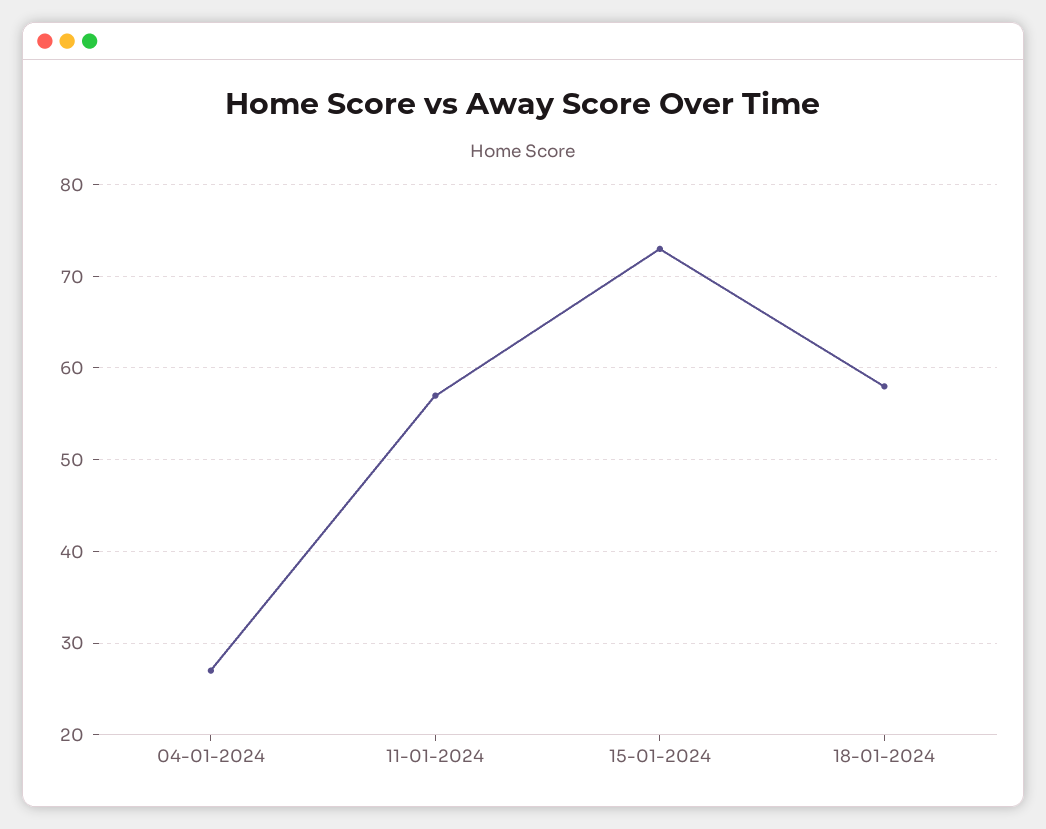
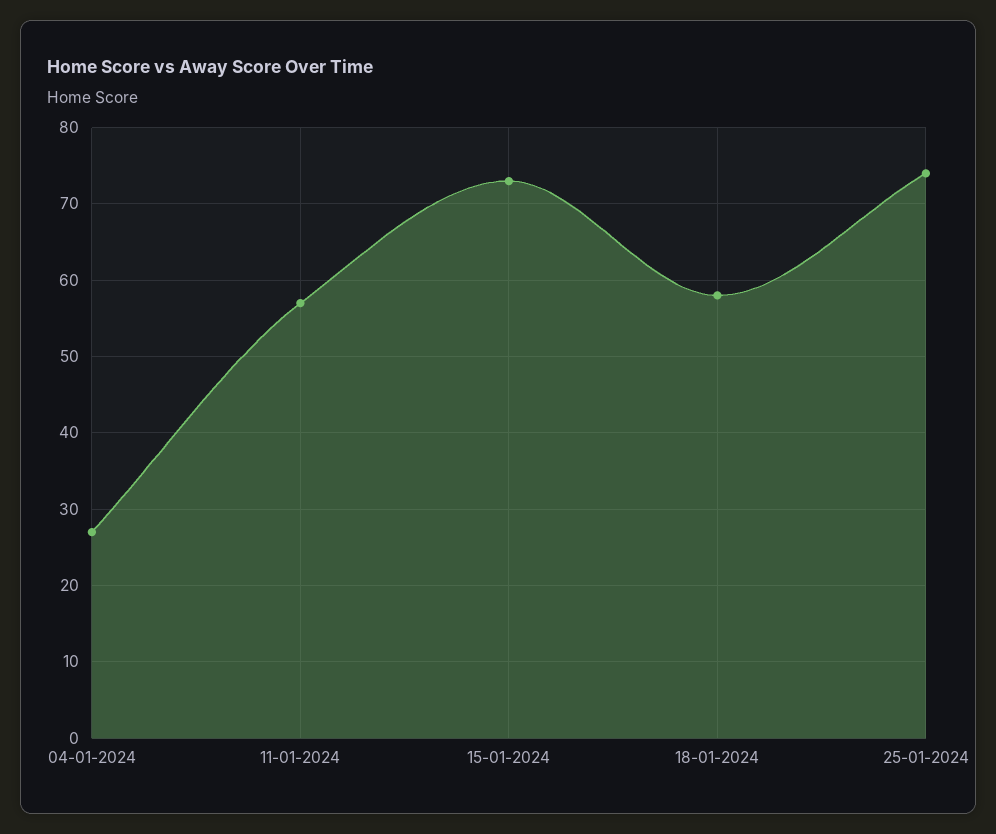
25-01-2024: none -> 74

